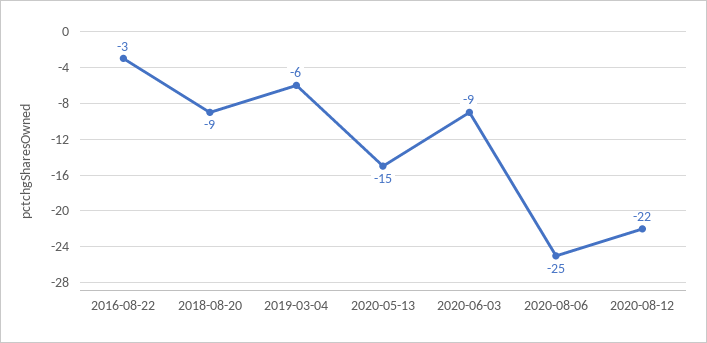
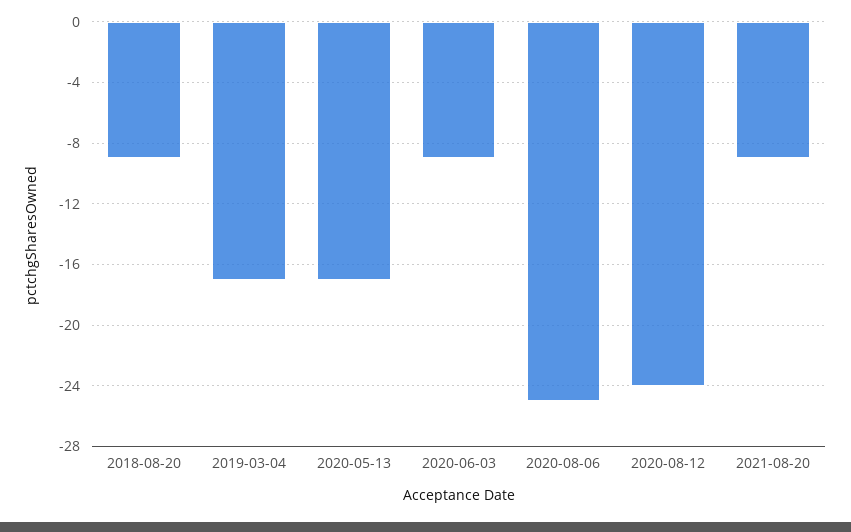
2016-08-22: -3 -> none
2019-03-04: -6 -> -17
2020-05-13: -15 -> -17
2020-08-12: -22 -> -24
2021-08-20: none -> -9

